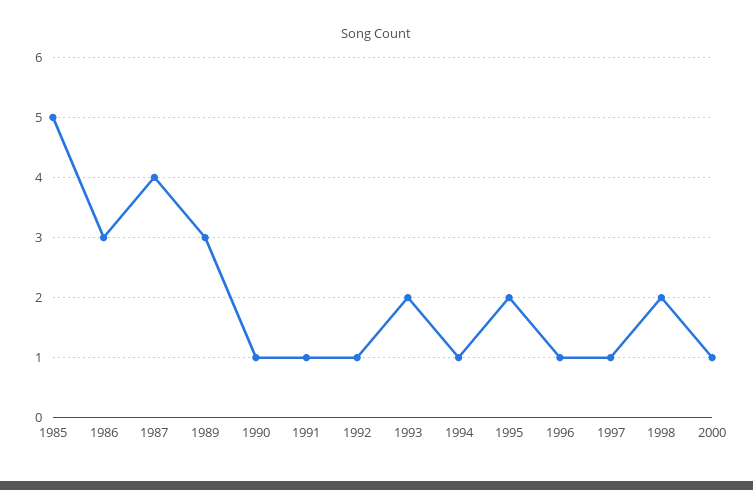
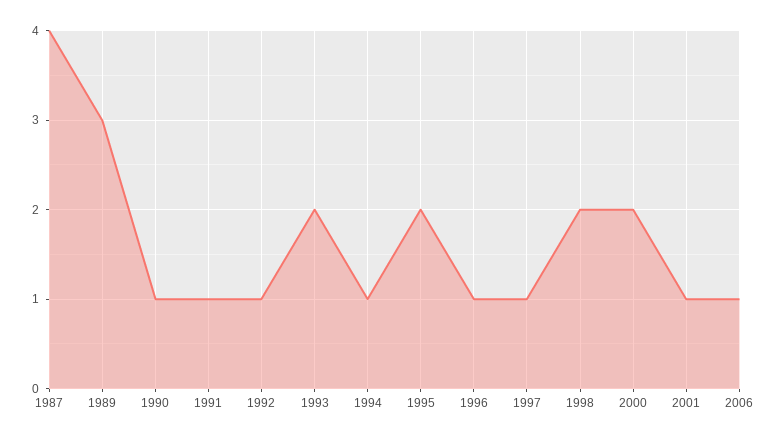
1985: 5 -> none
1986: 3 -> none
2000: 1 -> 2
2001: none -> 1
2006: none -> 1

